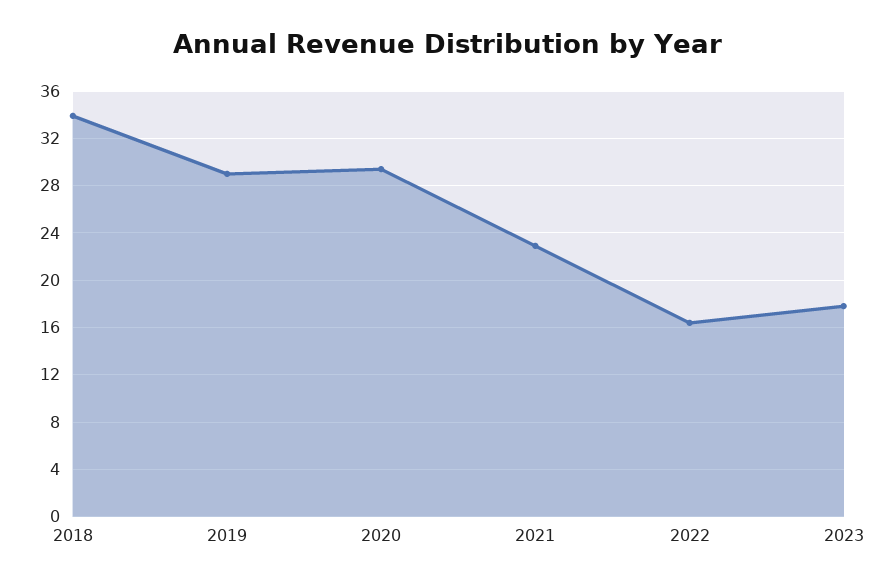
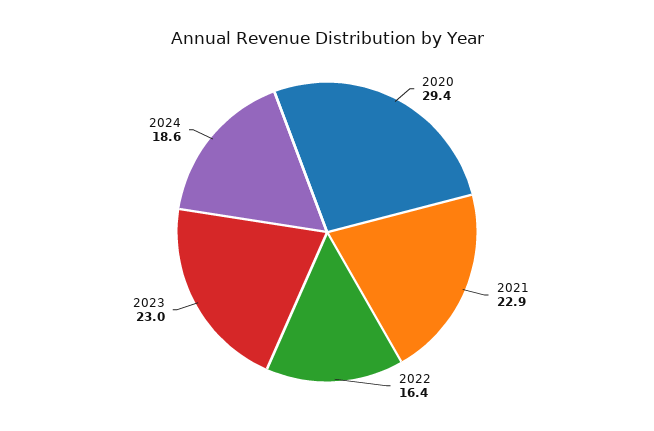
2018: 34 -> none
2019: 29 -> none
2023: 18 -> 23
2024: none -> 18.6

